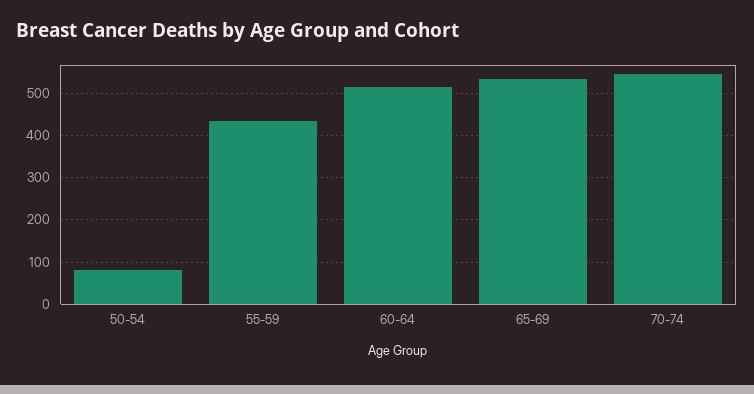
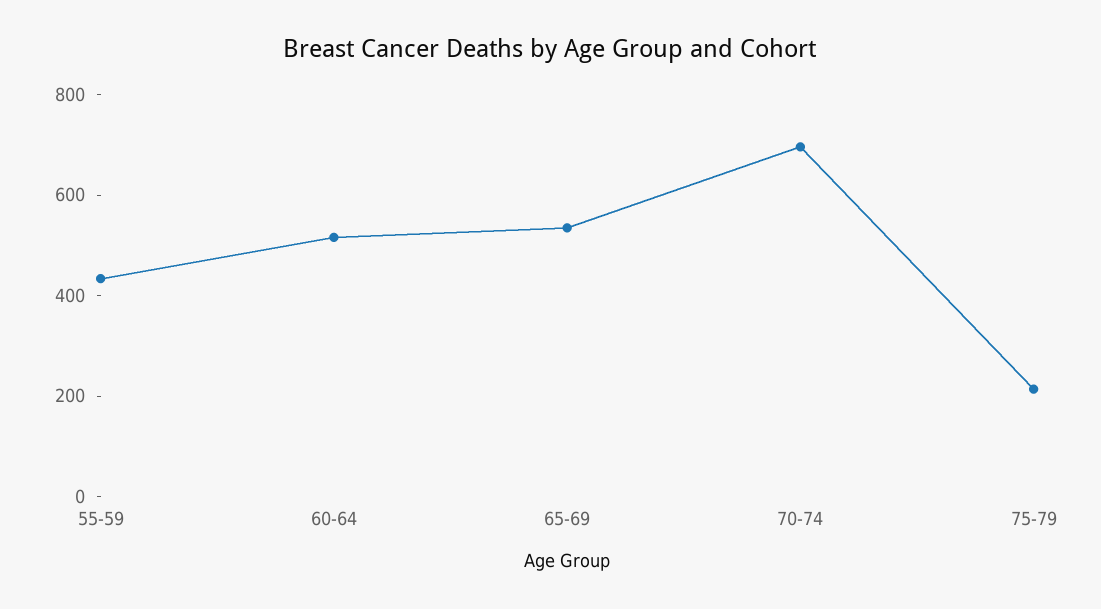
50-54: 80 -> none
70-74: 540 -> 700
75-79: none -> 200

